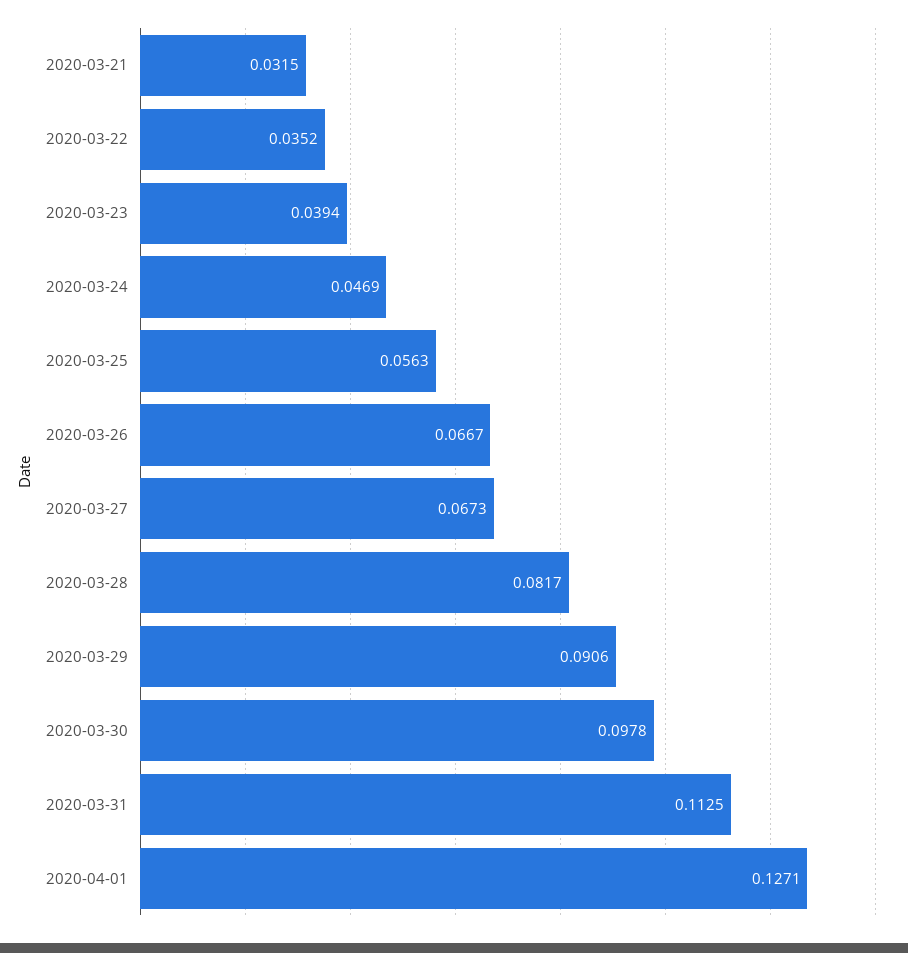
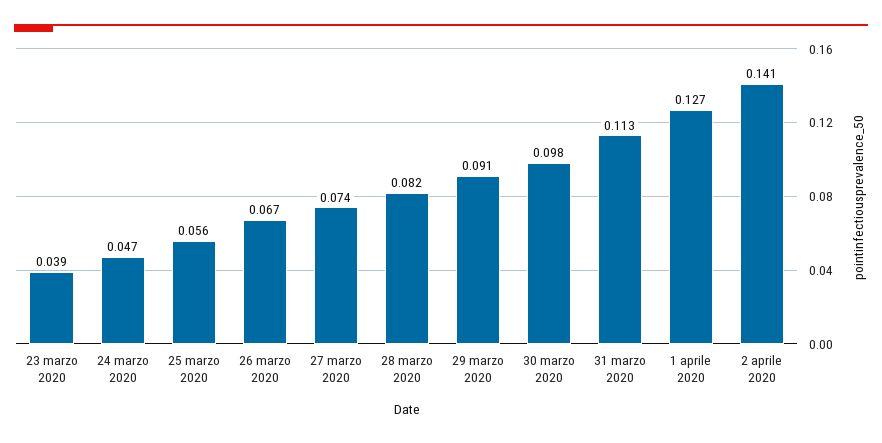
2020-03-21: 0.0315 -> none
2020-03-22: 0.0352 -> none
2020-03-27: 0.0673 -> 0.074
2 aprile 2020: none -> 0.141

